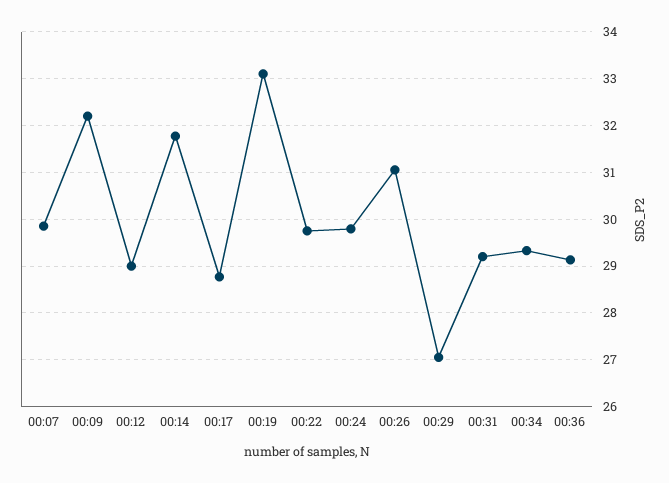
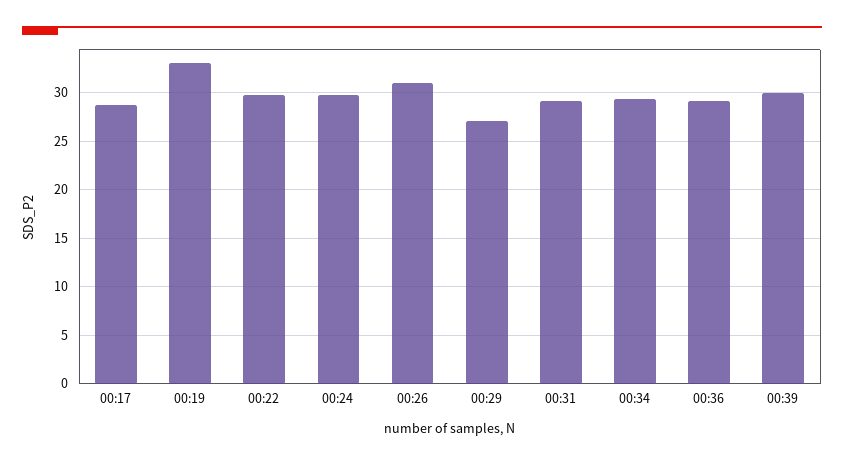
00:07: 29.8 -> none
00:09: 32.2 -> none
00:12: 29 -> none
00:14: 31.8 -> none
00:39: none -> 30

